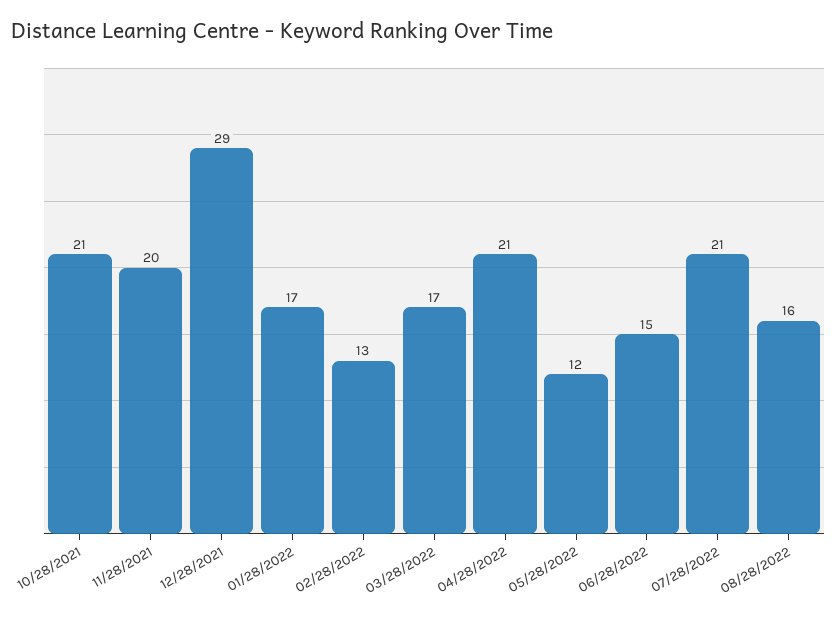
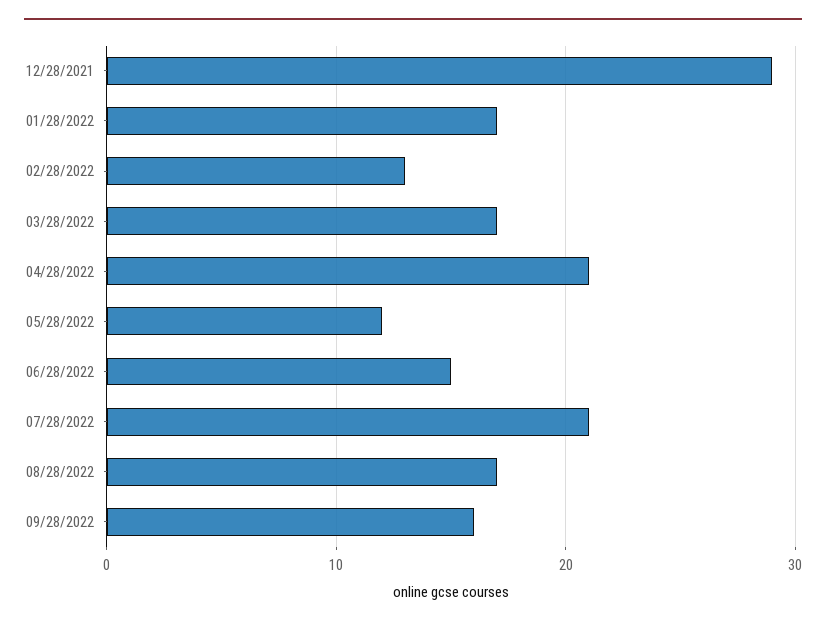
10/28/2021: 21 -> none
11/28/2021: 20 -> none
08/28/2022: 16 -> 17
09/28/2022: none -> 16

